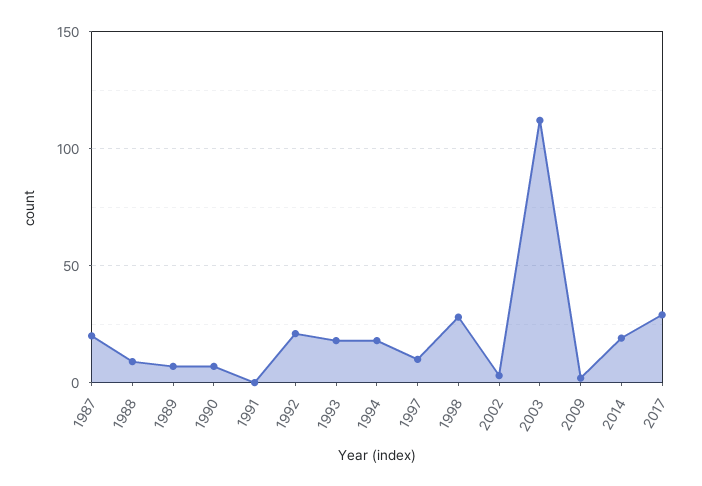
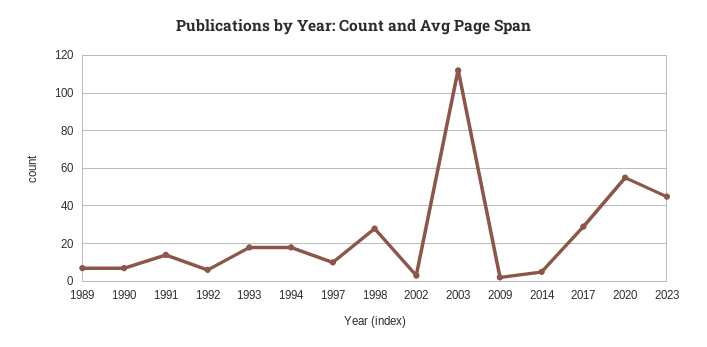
1987: 20 -> none
1988: 10 -> none
1991: 0 -> 15
1992: 20 -> 5
2014: 20 -> 5
2020: none -> 55
2023: none -> 45

